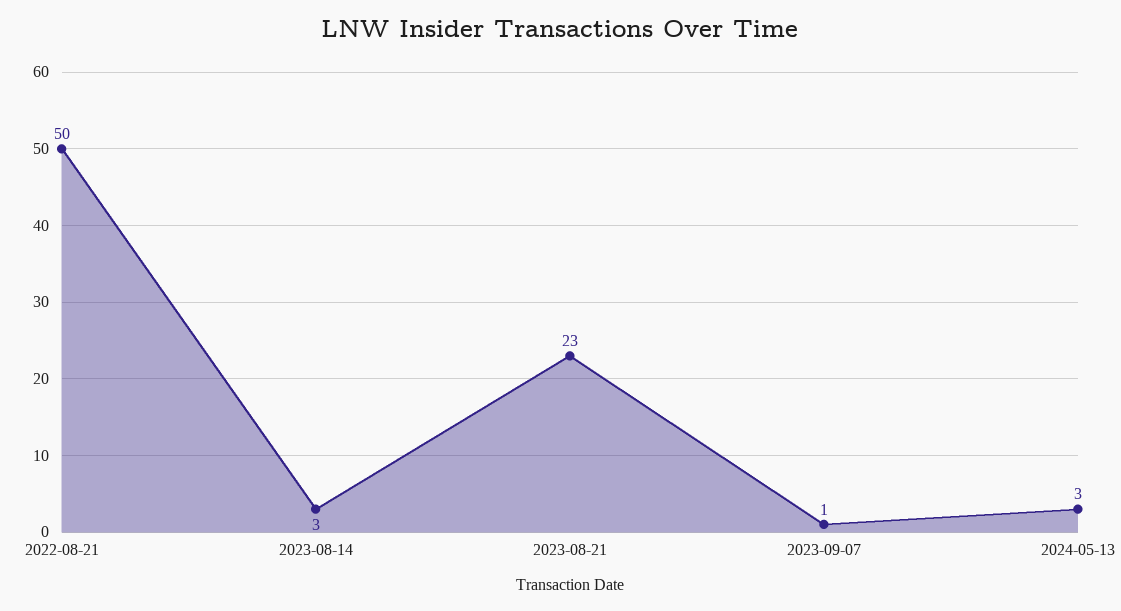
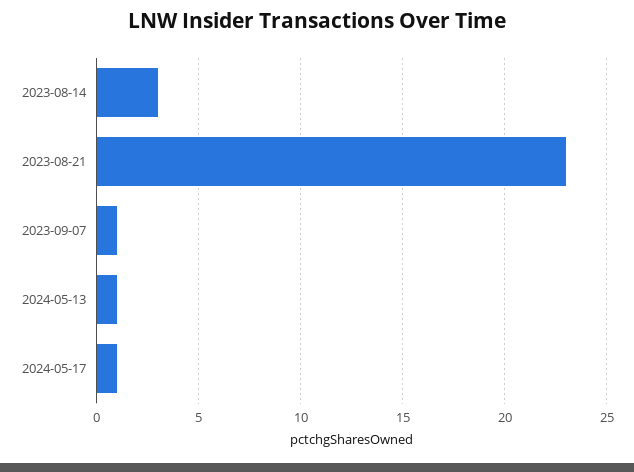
2022-08-21: 50 -> none
2024-05-13: 3 -> 1
2024-05-17: none -> 1

